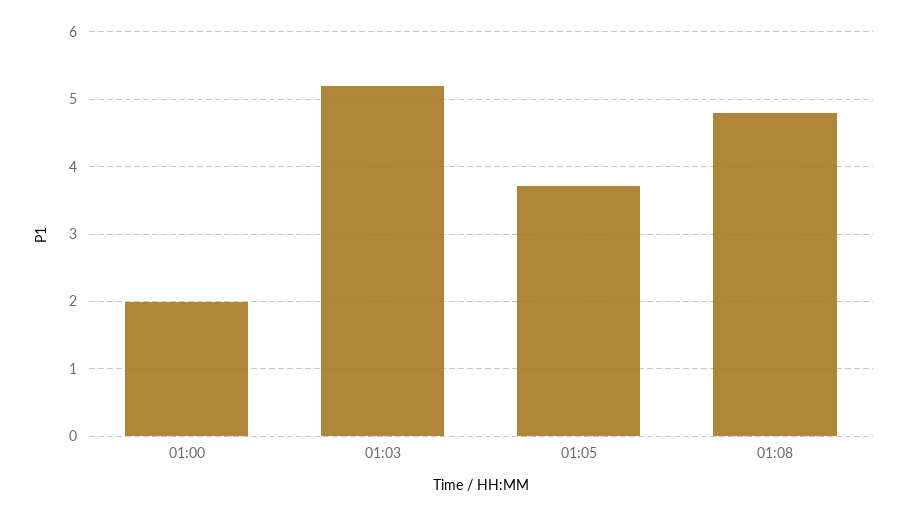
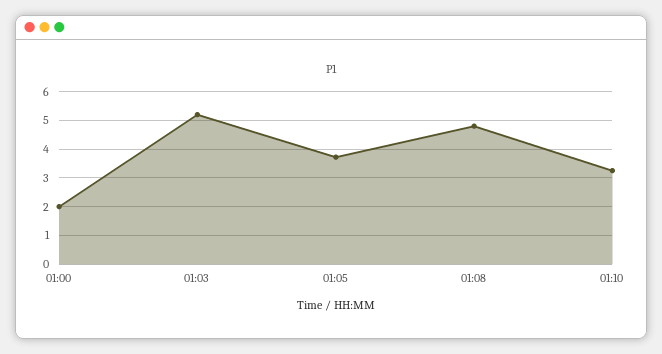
01:10: none -> 3.25

